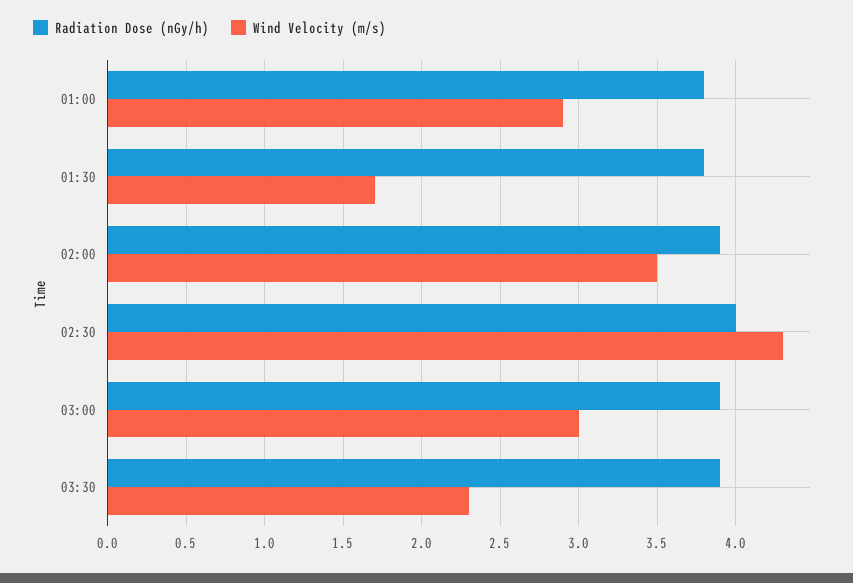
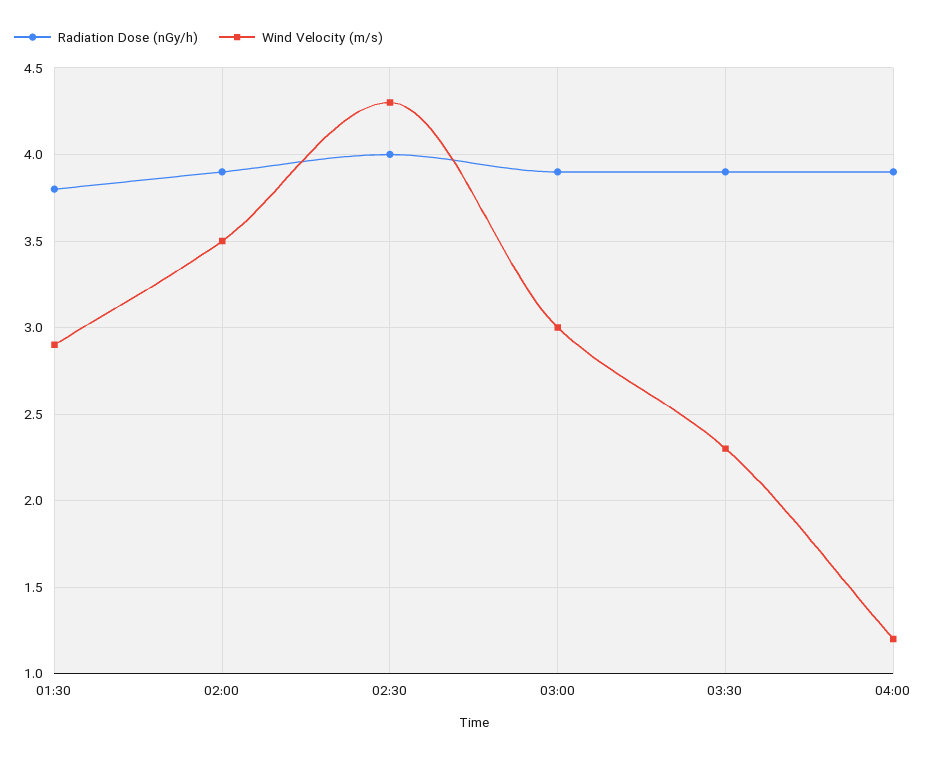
Radiation Dose (nGy/h), 01:00: 3.8 -> none
Wind Velocity (m/s), 01:00: 2.9 -> none
Wind Velocity (m/s), 01:30: 1.7 -> 2.9
Radiation Dose (nGy/h), 04:00: none -> 3.9
Wind Velocity (m/s), 04:00: none -> 1.2

